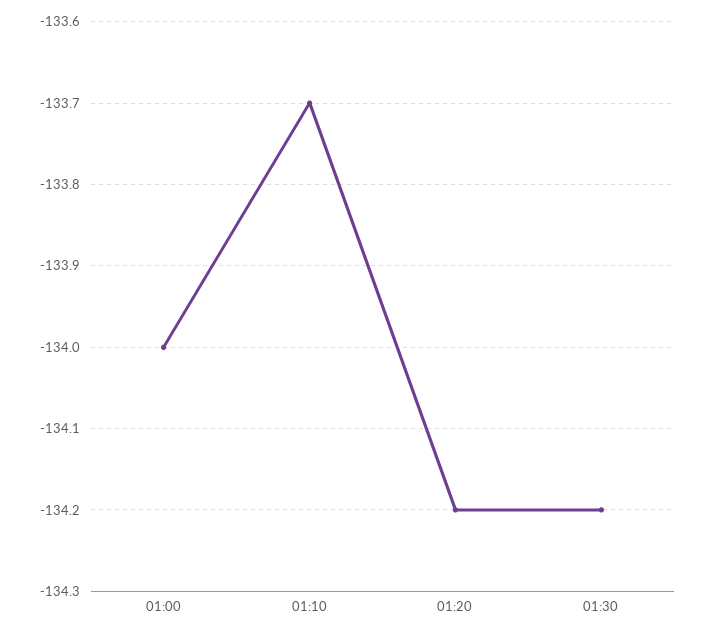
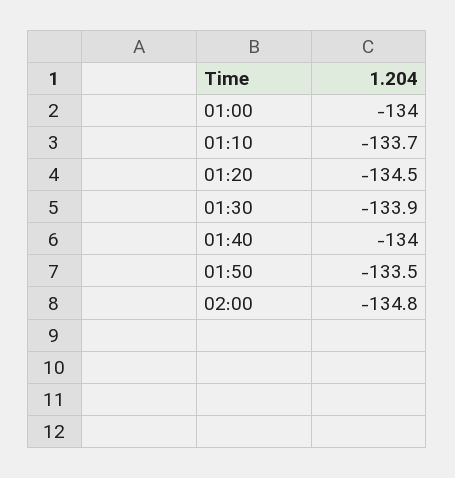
01:20: -134.2 -> -134.5
01:30: -134.2 -> -133.9
01:40: none -> -134
01:50: none -> -133.5
02:00: none -> -134.8

